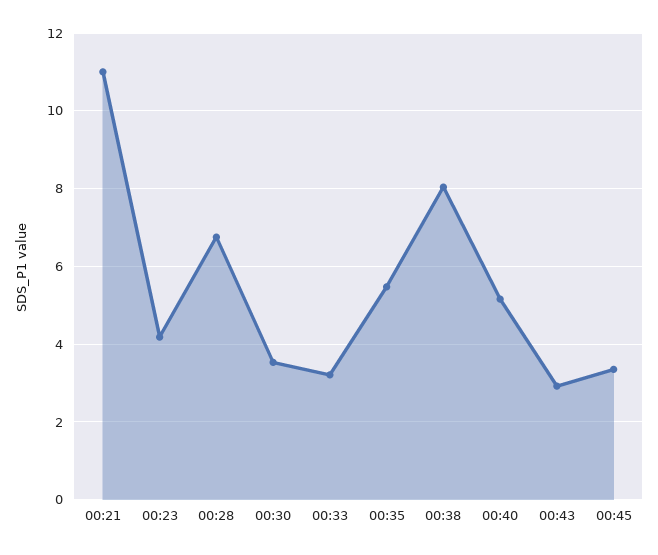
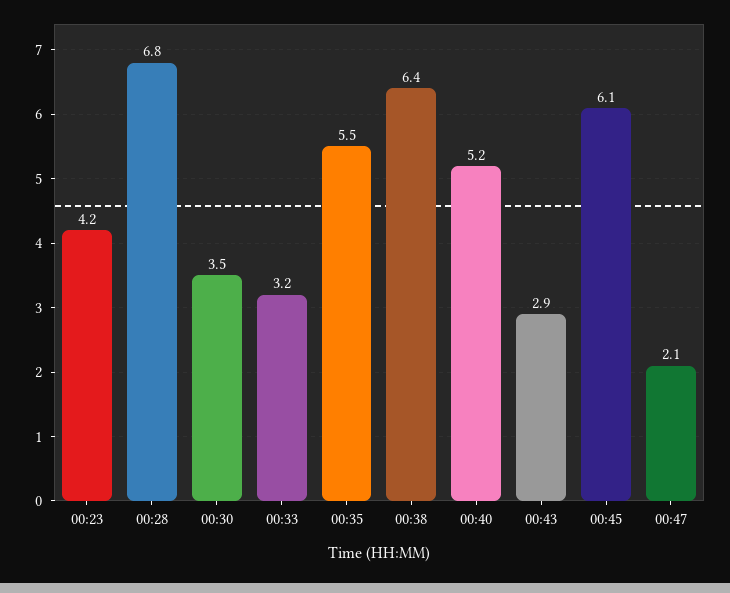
00:21: 11 -> none
00:38: 8 -> 6.4
00:45: 3.4 -> 6.1
00:47: none -> 2.1

